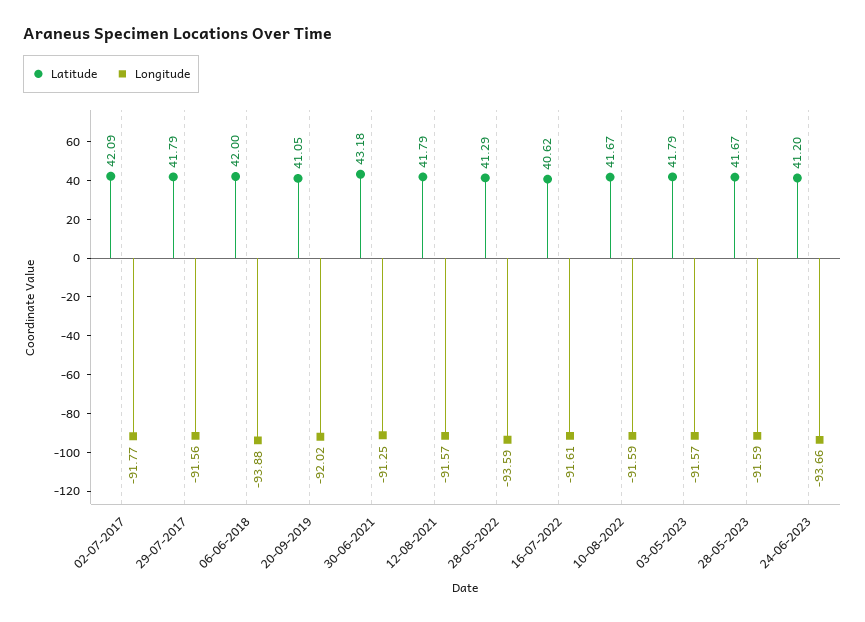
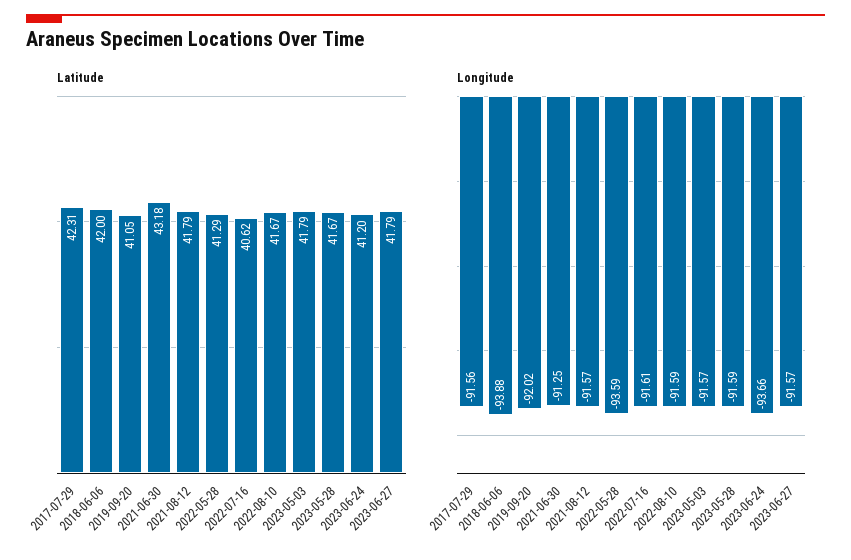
Latitude, 02-07-2017: 42.09 -> none
Longitude, 02-07-2017: -91.77 -> none
Latitude, 29-07-2017: 41.79 -> 42.31
Latitude, 2023-06-27: none -> 41.79
Longitude, 2023-06-27: none -> -91.57

